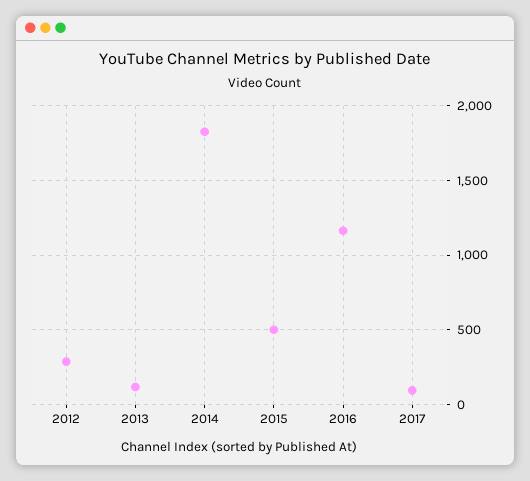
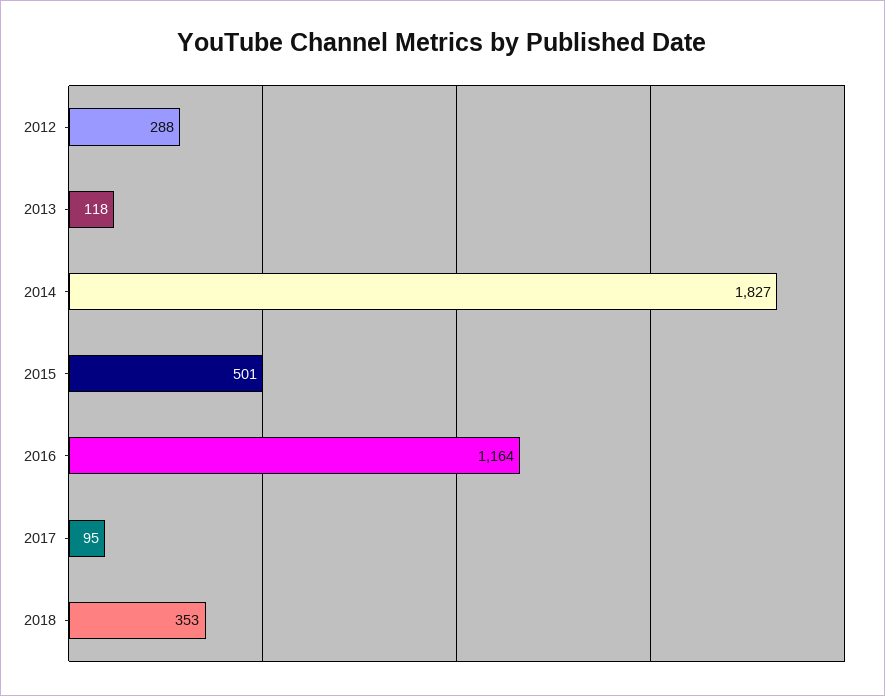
2018: none -> 353

